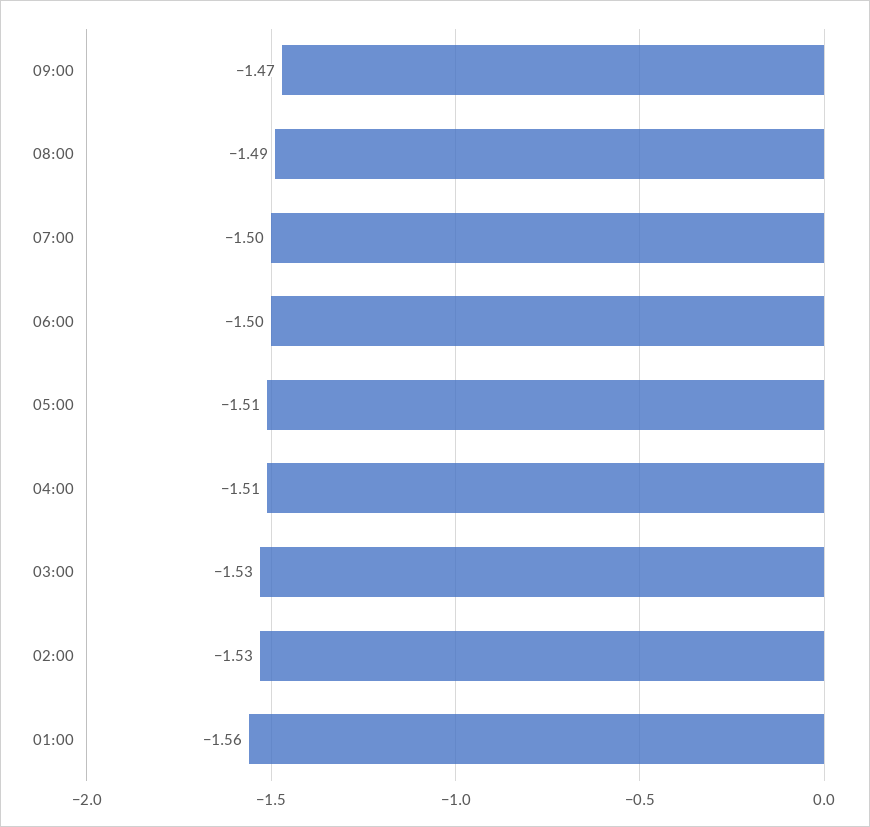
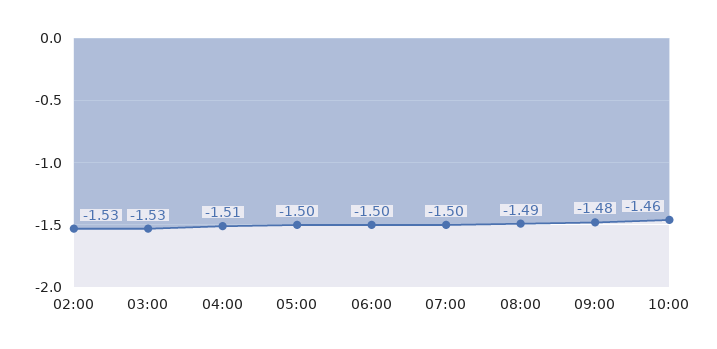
09:00: -1.47 -> -1.48
05:00: -1.51 -> -1.5
01:00: -1.56 -> none
10:00: none -> -1.46

